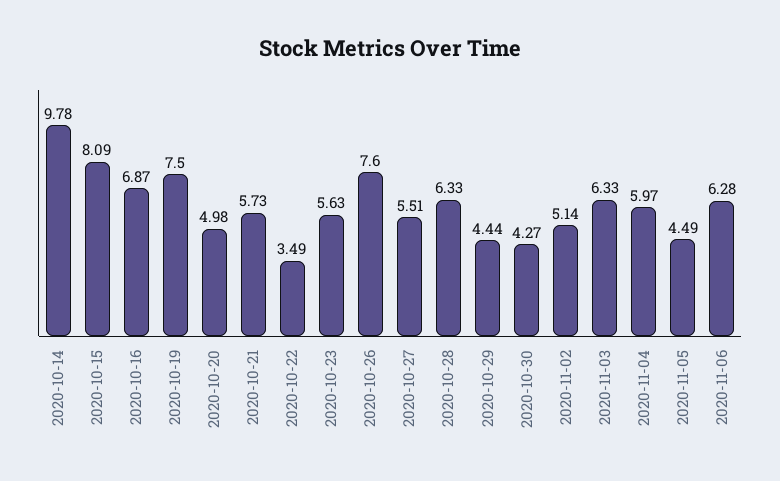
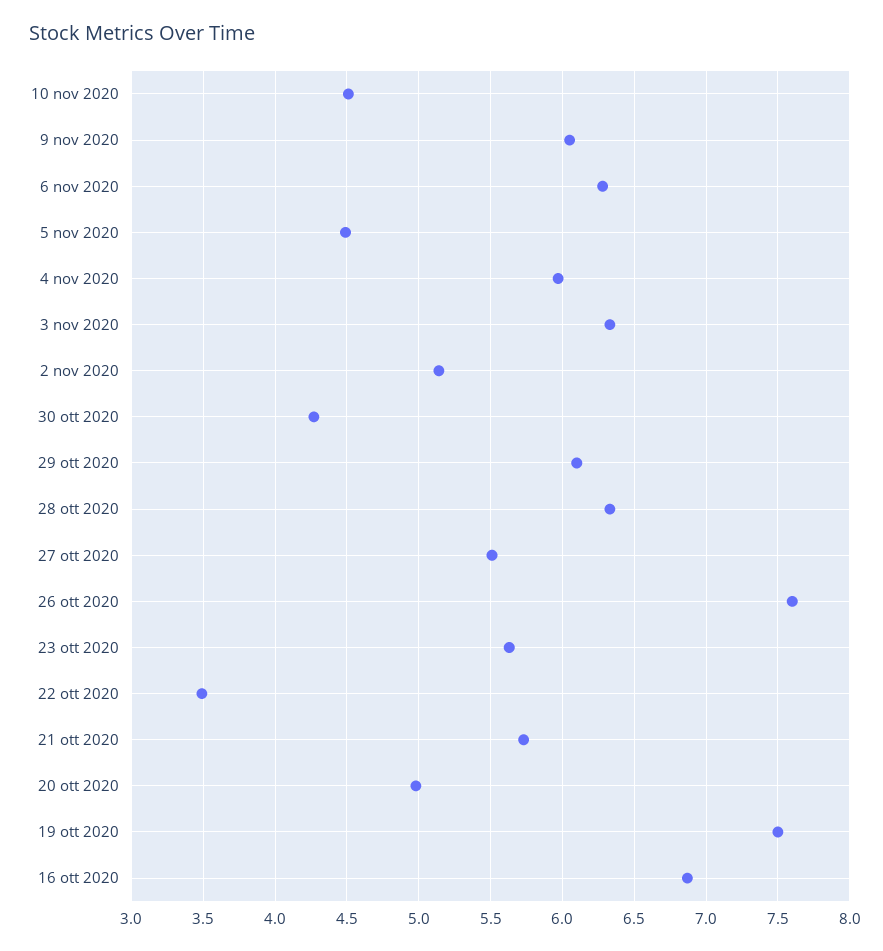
2020-10-14: 9.78 -> none
2020-10-15: 8.09 -> none
2020-10-29: 4.44 -> 6.1
10 nov 2020: none -> 4.5
9 nov 2020: none -> 6.05

